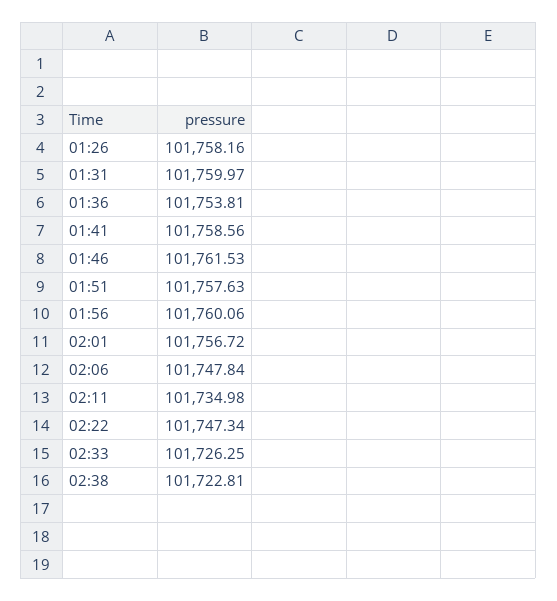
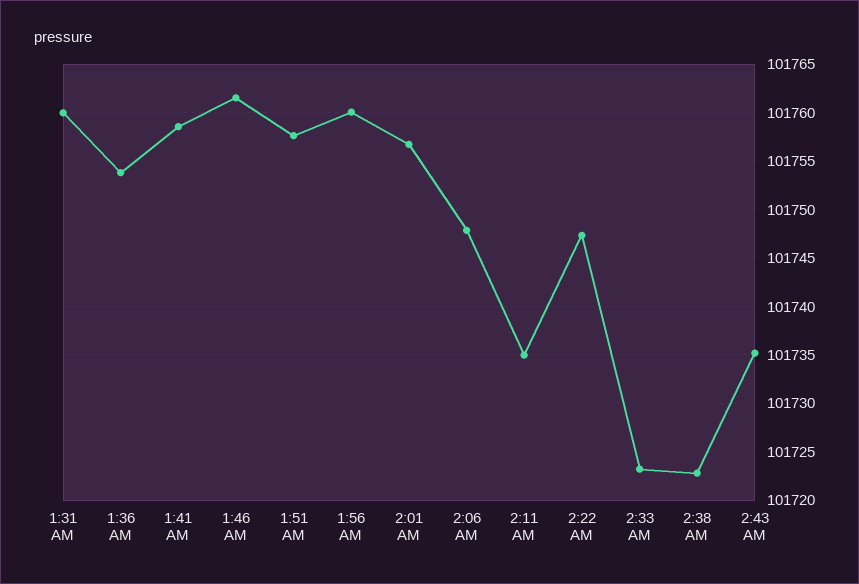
01:26: 101758.16 -> none
02:33: 101726.25 -> 101723
2:43 AM: none -> 101735

